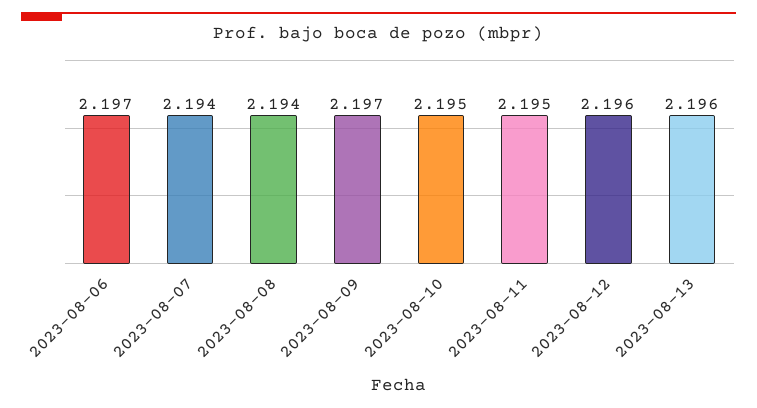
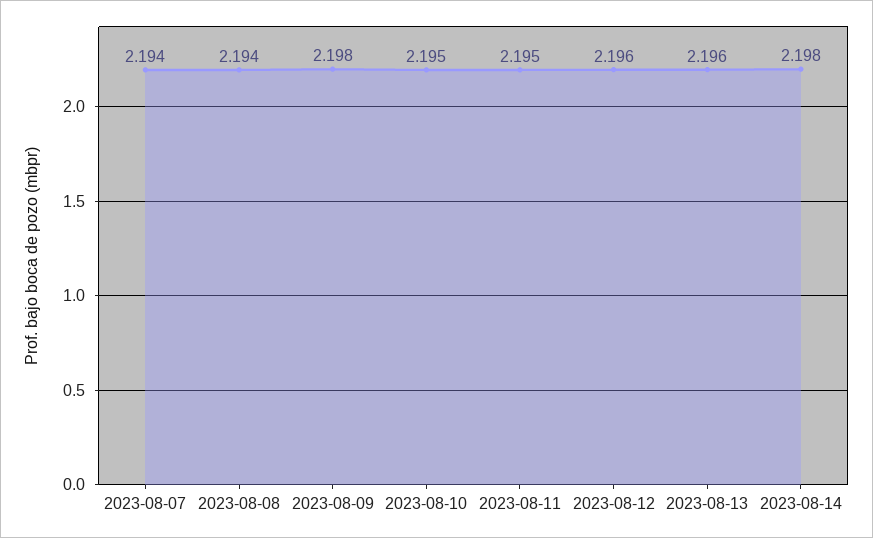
2023-08-06: 2.197 -> none
2023-08-09: 2.197 -> 2.198
2023-08-14: none -> 2.198

